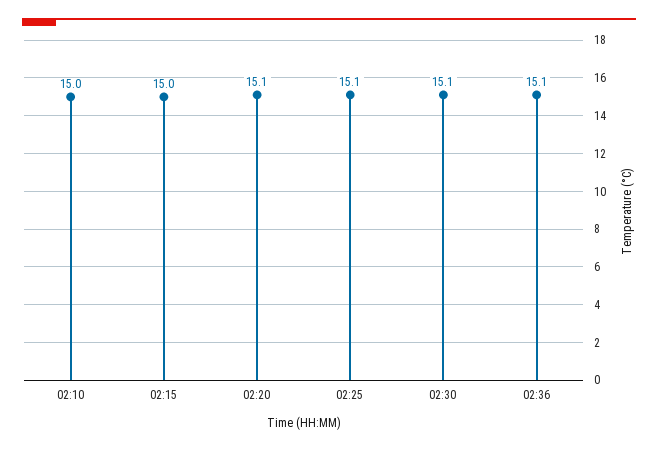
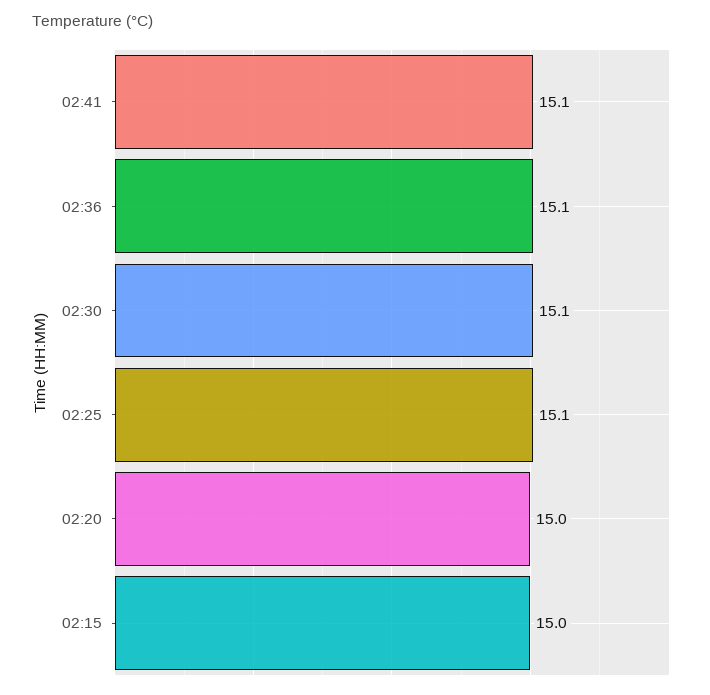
02:10: 15 -> none
02:20: 15.1 -> 15
02:41: none -> 15.1

